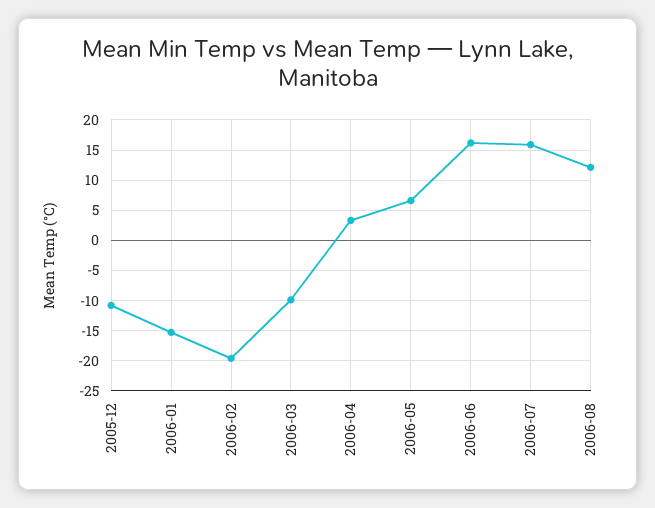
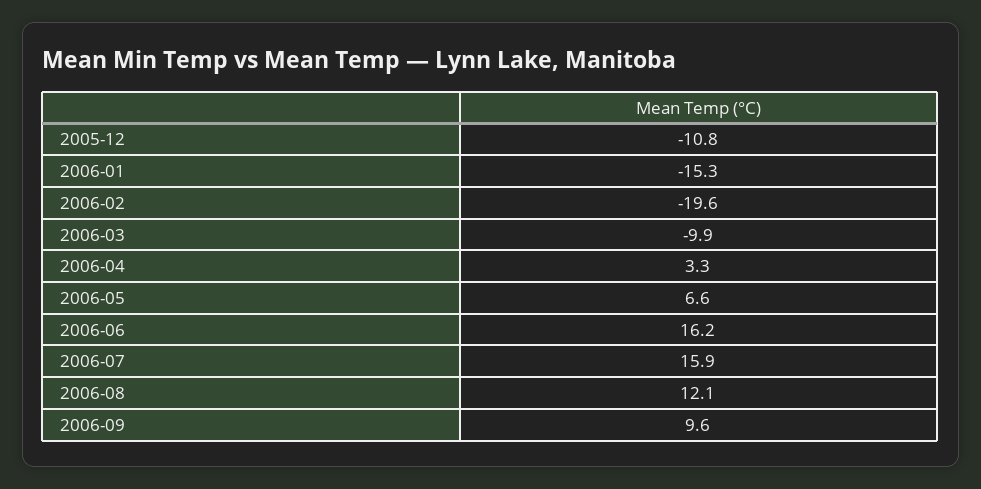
2006-09: none -> 9.6

